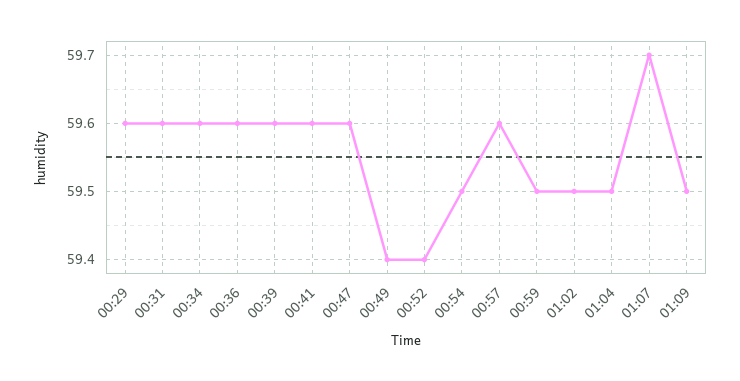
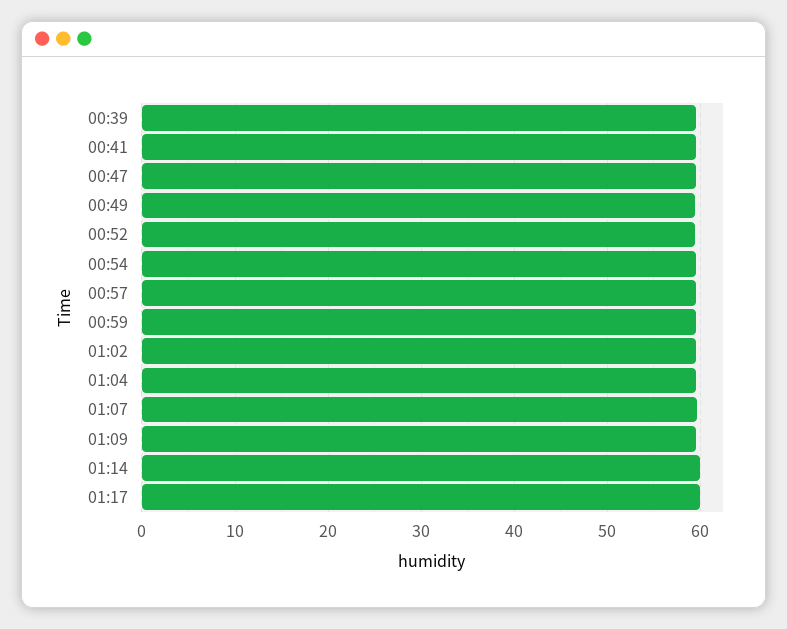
00:29: 59.6 -> none
00:31: 59.6 -> none
00:34: 59.6 -> none
00:36: 59.6 -> none
01:14: none -> 60
01:17: none -> 60

